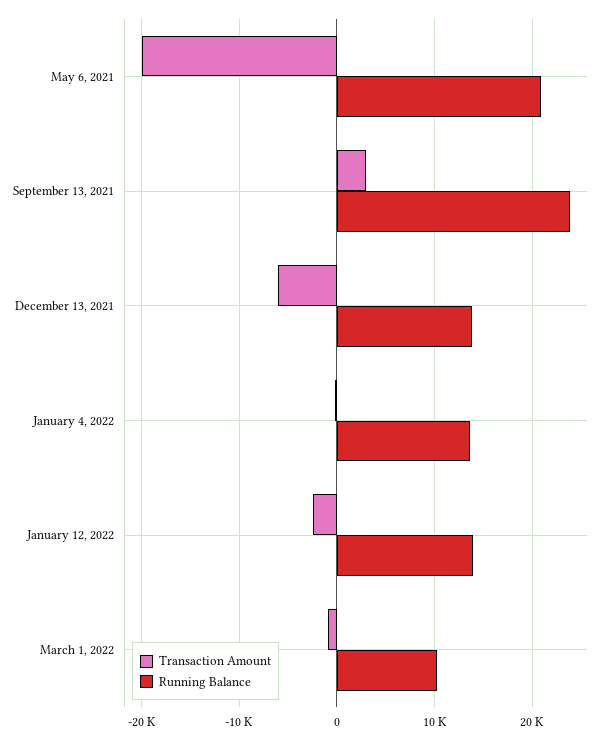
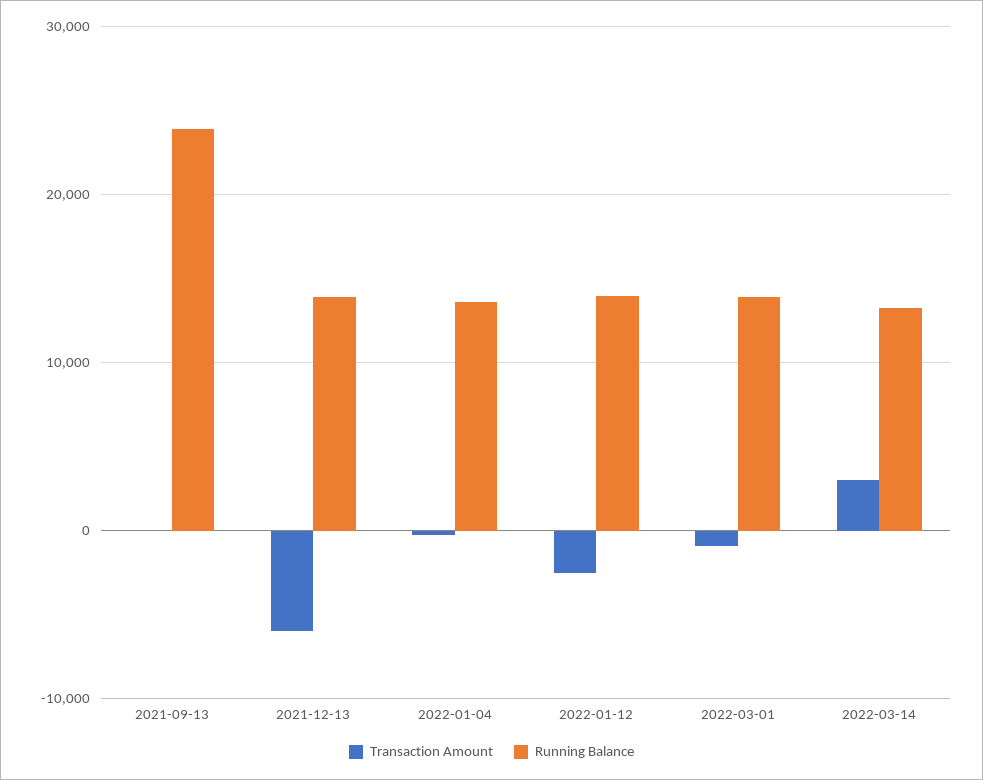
Transaction Amount, May 6, 2021: -20000 -> none
Running Balance, May 6, 2021: 21000 -> none
Transaction Amount, September 13, 2021: 3000 -> 0
Running Balance, March 1, 2022: 10000 -> 14000
Transaction Amount, 2022-03-14: none -> 3000
Running Balance, 2022-03-14: none -> 13000

